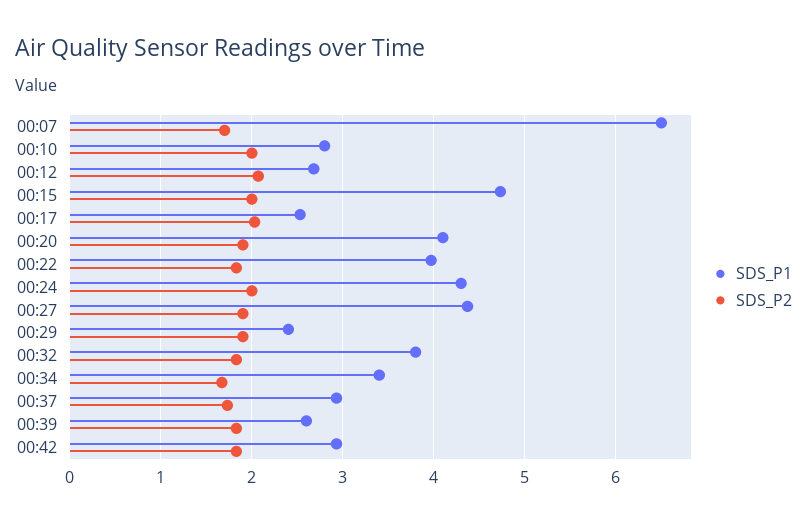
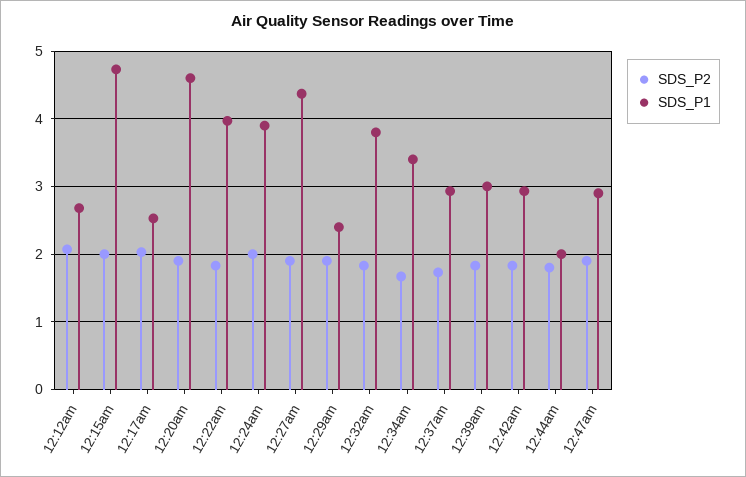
SDS_P1, 00:07: 6.5 -> none
SDS_P2, 00:07: 1.7 -> none
SDS_P1, 00:10: 2.8 -> none
SDS_P2, 00:10: 2 -> none
SDS_P1, 00:20: 4.1 -> 4.6
SDS_P1, 00:24: 4.3 -> 3.9
SDS_P1, 00:39: 2.6 -> 3
SDS_P2, 12:44am: none -> 1.8
SDS_P1, 12:44am: none -> 2
SDS_P2, 12:47am: none -> 1.9
SDS_P1, 12:47am: none -> 2.9

